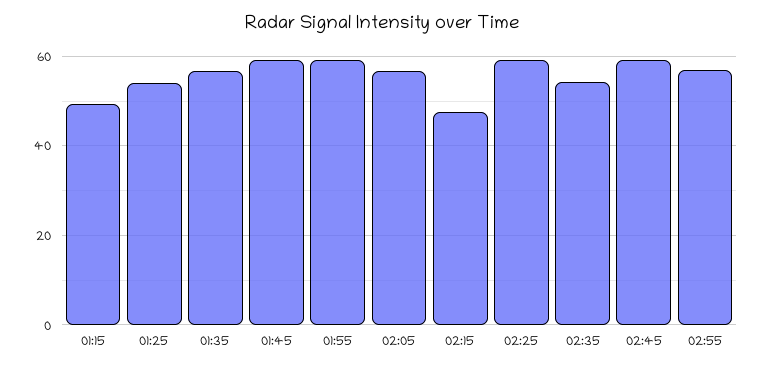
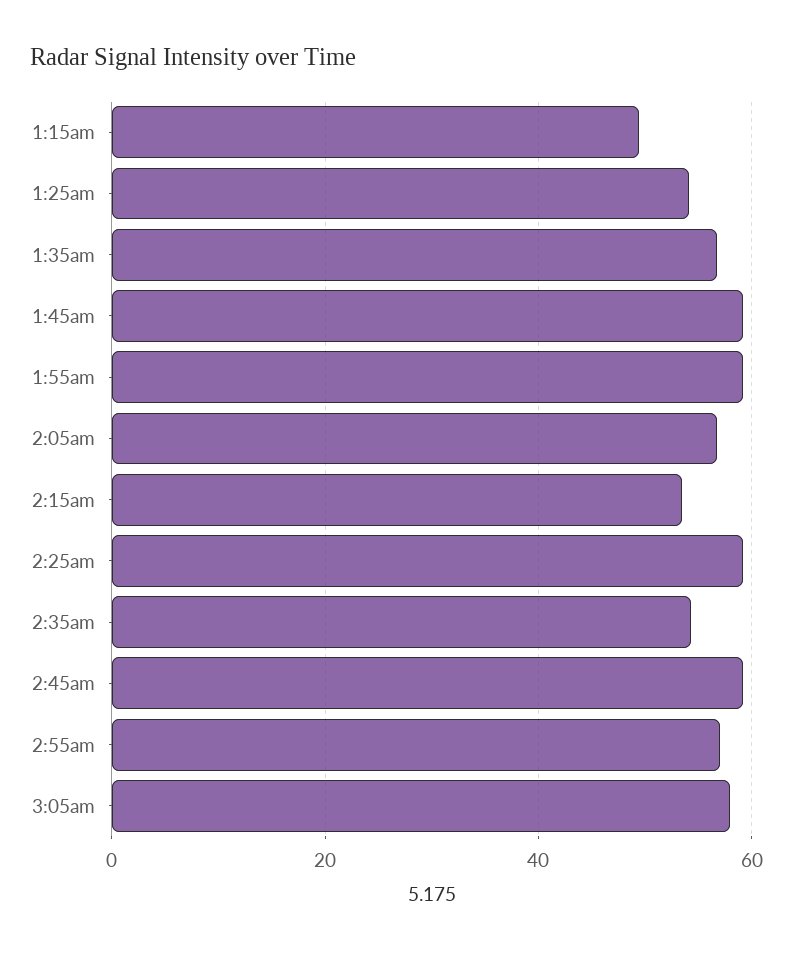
02:15: 48 -> 54
3:05am: none -> 58

